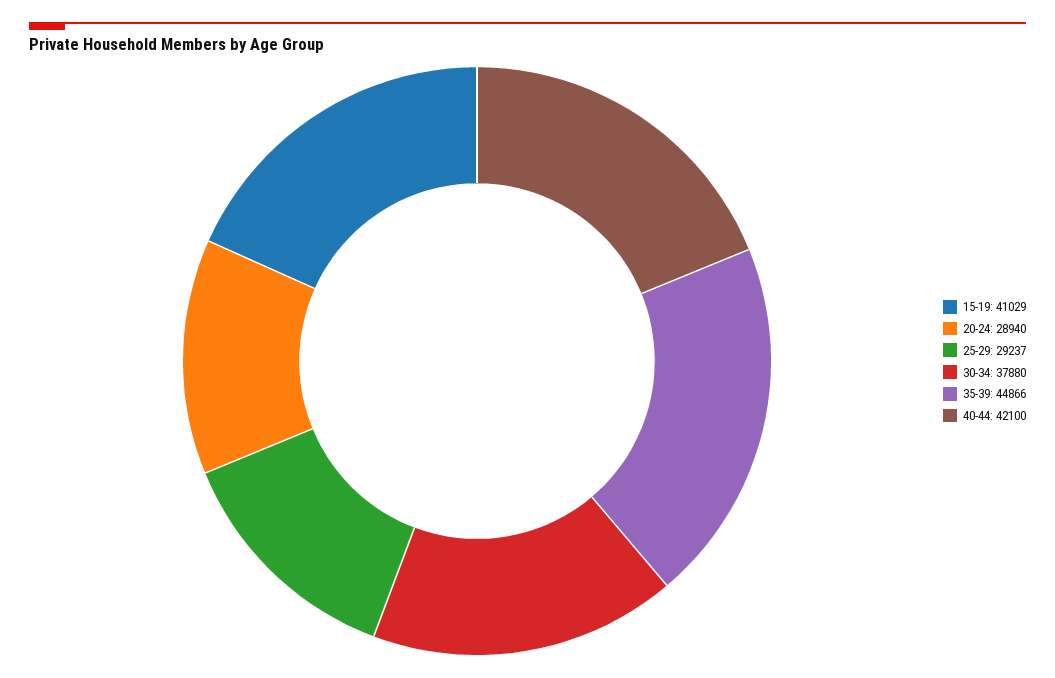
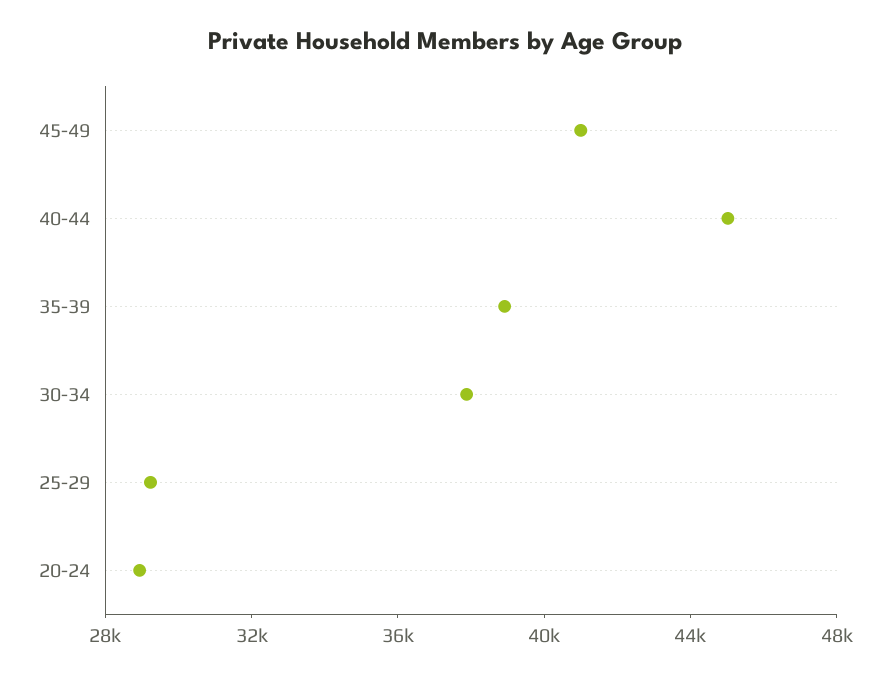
15-19: 41029 -> none
35-39: 44866 -> 39000
40-44: 42100 -> 45000
45-49: none -> 41000

